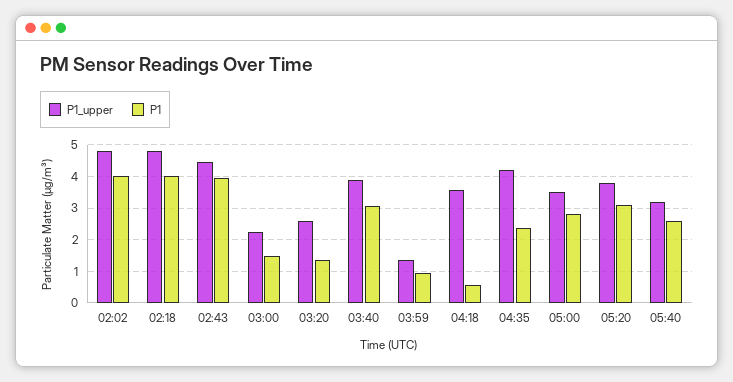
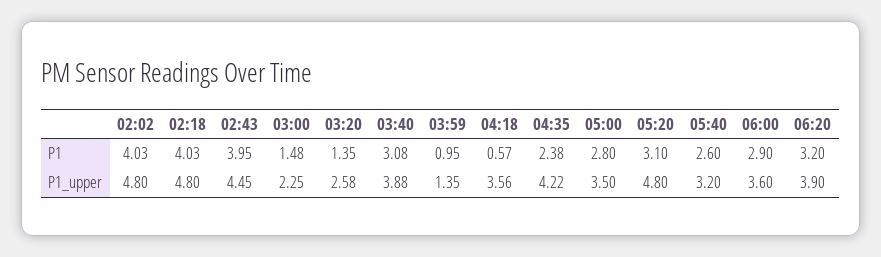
P1_upper, 05:20: 3.8 -> 4.8
P1, 06:00: none -> 2.9
P1, 06:20: none -> 3.2
P1_upper, 06:00: none -> 3.6
P1_upper, 06:20: none -> 3.9

